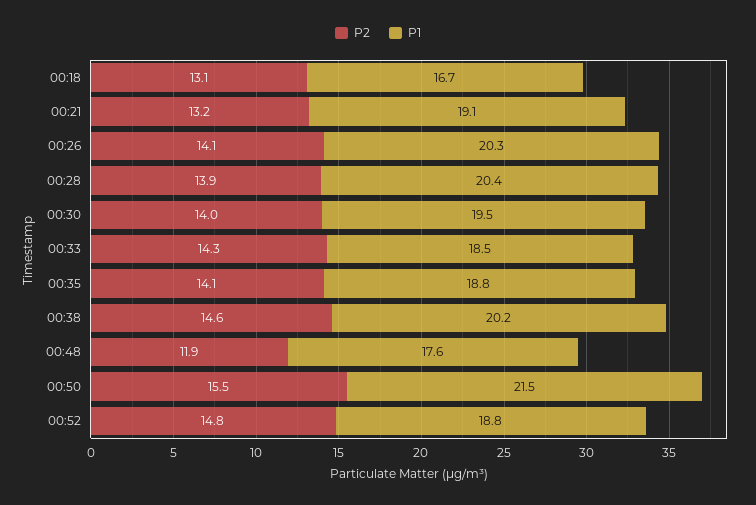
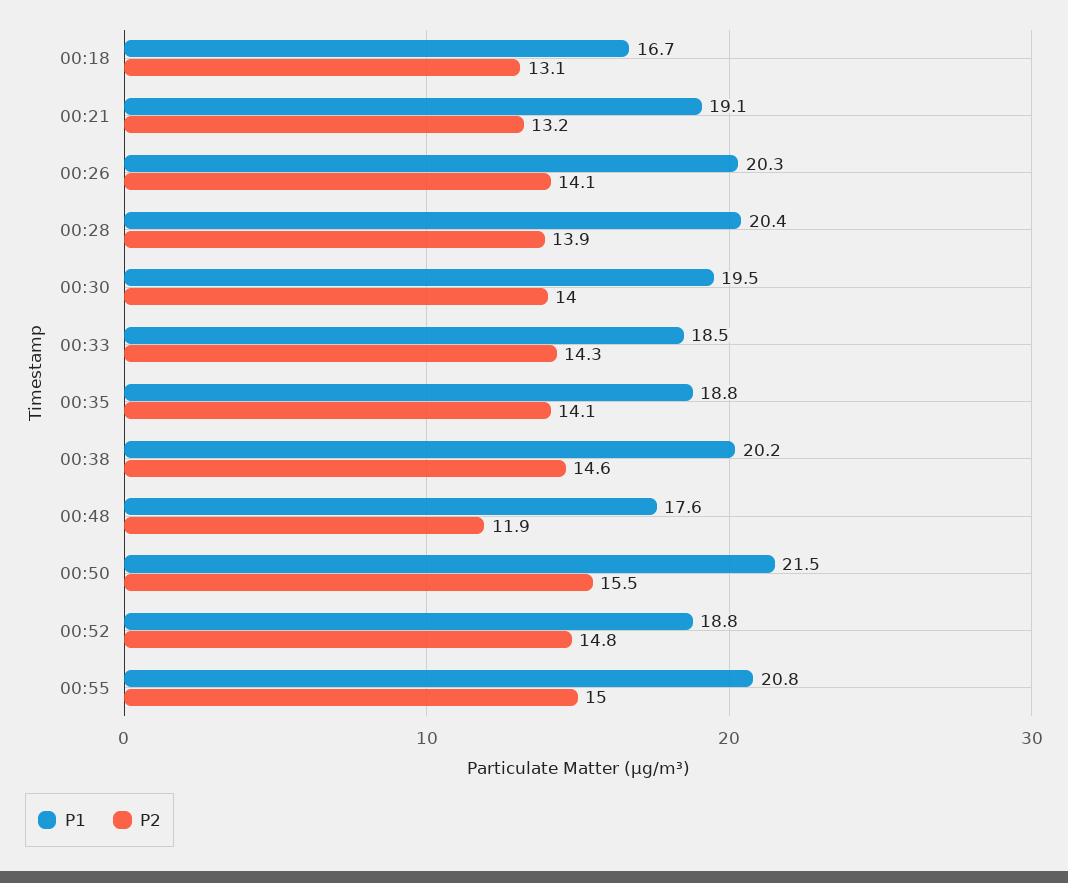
P1, 00:55: none -> 20.8
P2, 00:55: none -> 15

